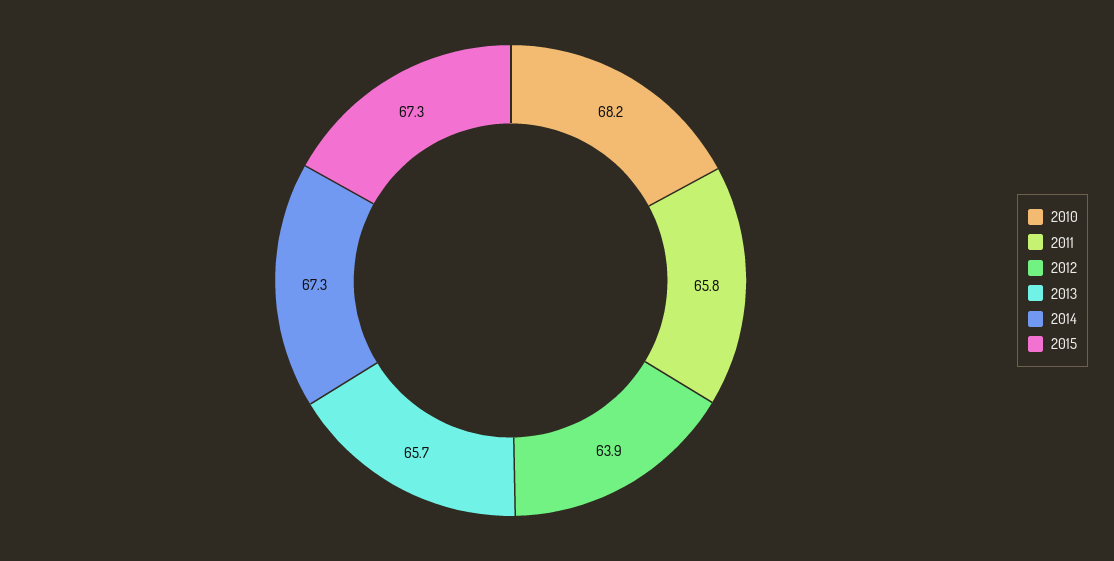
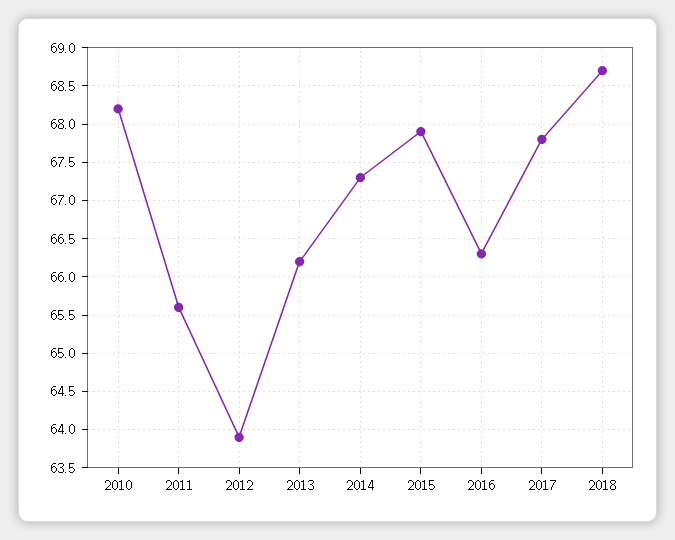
2011: 65.8 -> 65.6
2013: 65.7 -> 66.2
2015: 67.3 -> 67.9
2016: none -> 66.3
2017: none -> 67.8
2018: none -> 68.7

